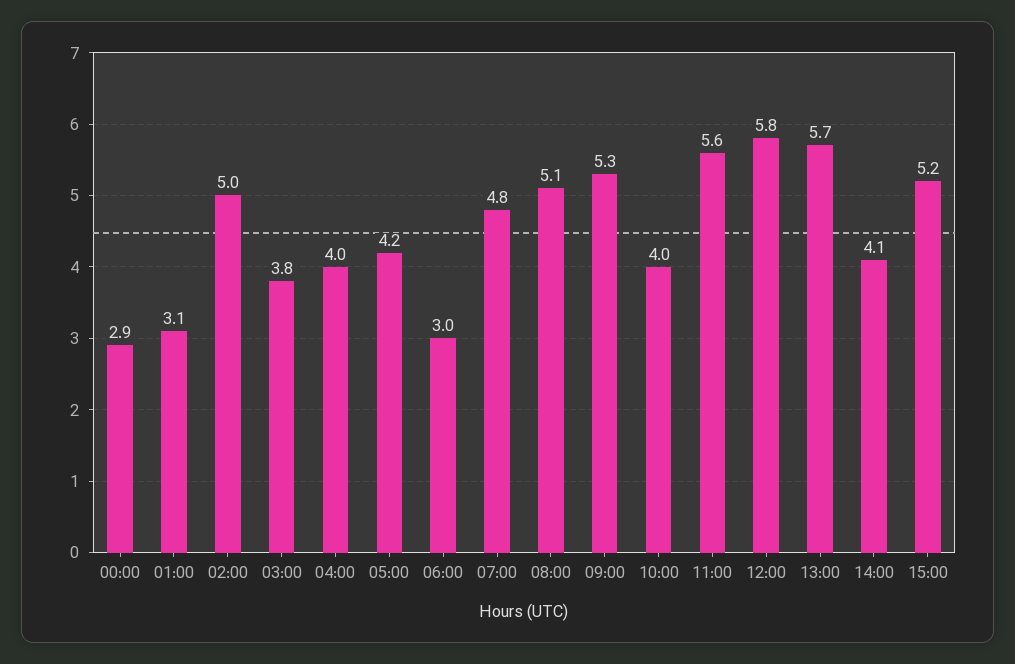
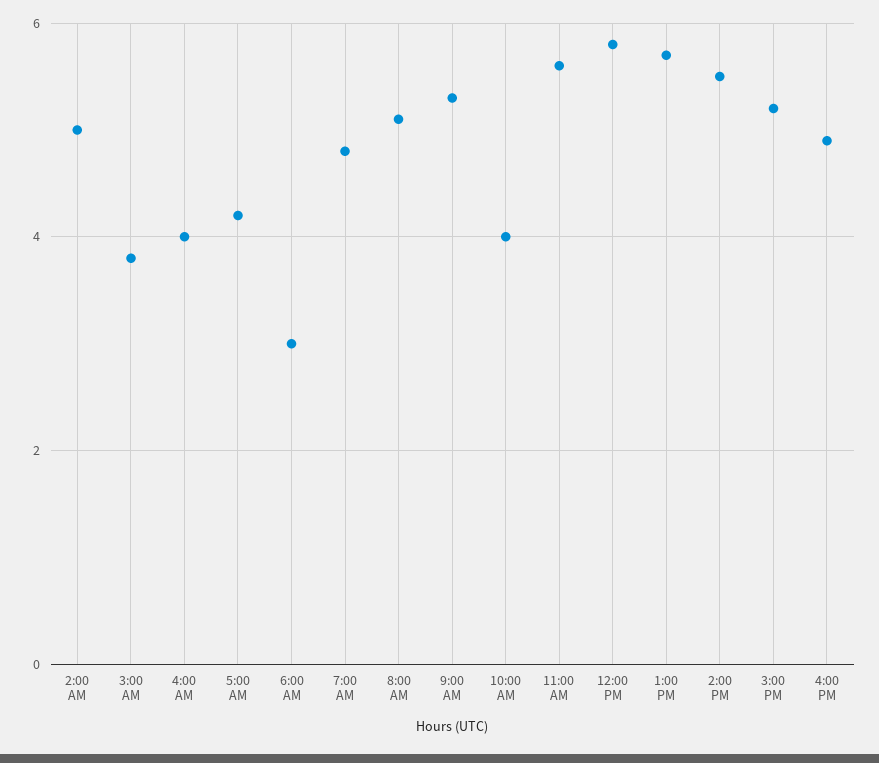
00:00: 2.9 -> none
01:00: 3.1 -> none
14:00: 4.1 -> 5.5
4:00 PM: none -> 5

